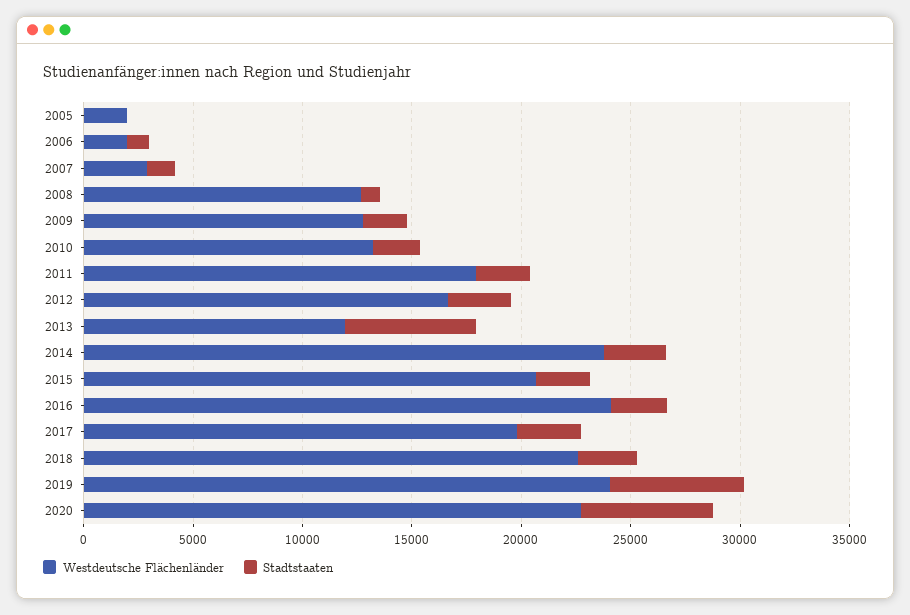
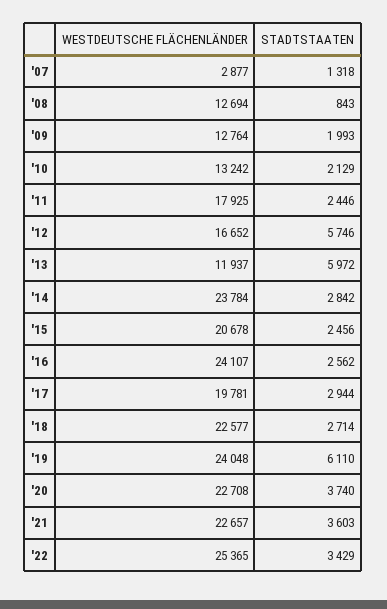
Westdeutsche Flächenländer, 2005: 2000 -> none
Stadtstaaten, 2005: 0 -> none
Westdeutsche Flächenländer, 2006: 2000 -> none
Stadtstaaten, 2006: 1000 -> none
Stadtstaaten, 2012: 3000 -> 5746
Stadtstaaten, 2020: 6000 -> 3740
Westdeutsche Flächenländer, '21: none -> 22657
Stadtstaaten, '21: none -> 3603
Westdeutsche Flächenländer, '22: none -> 25365
Stadtstaaten, '22: none -> 3429

